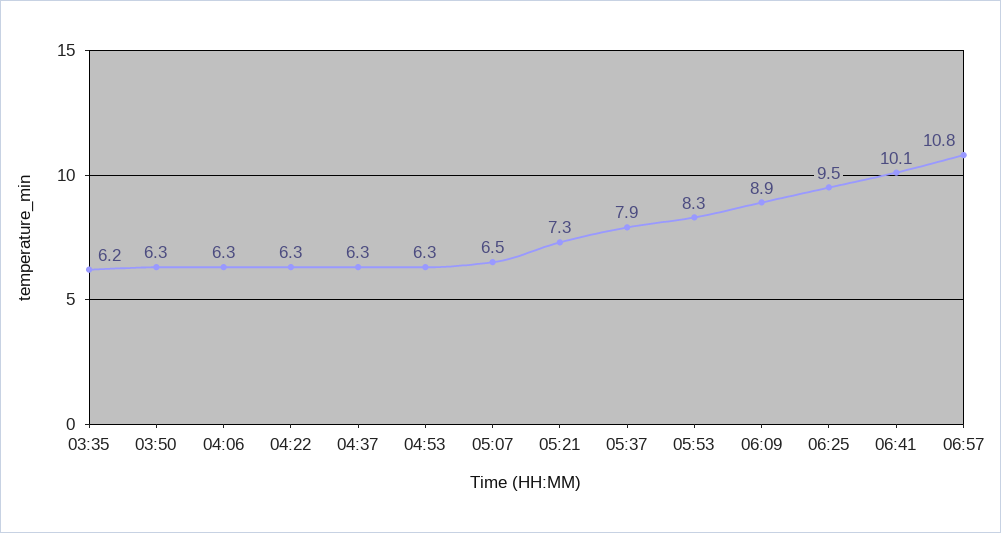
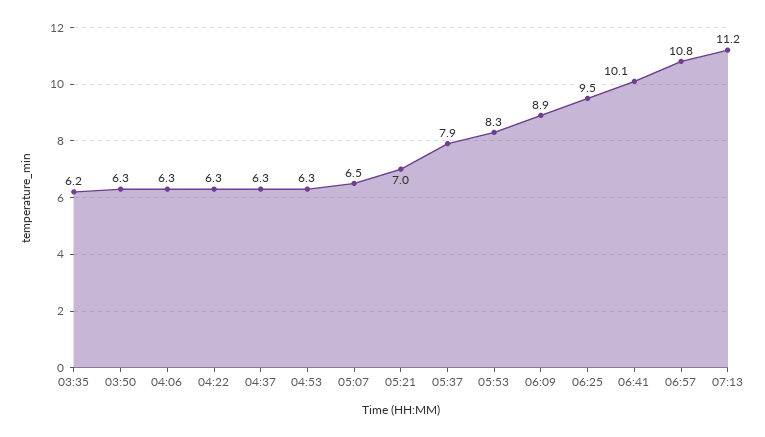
05:21: 7.3 -> 7
07:13: none -> 11.2

